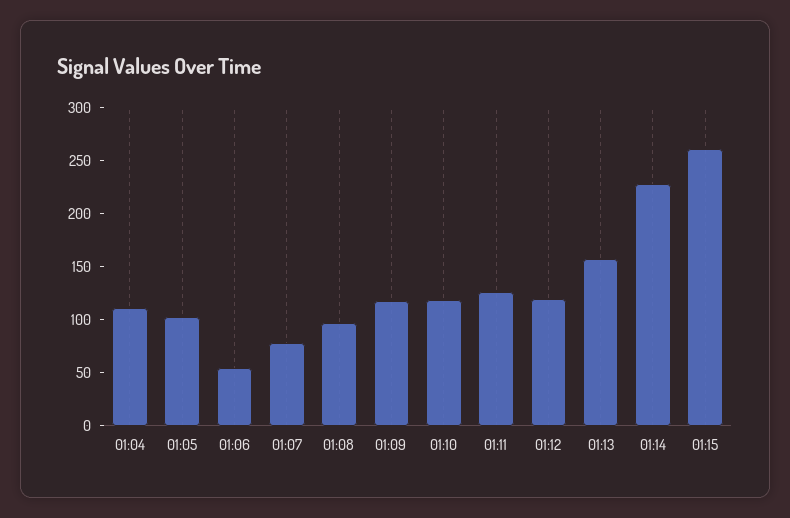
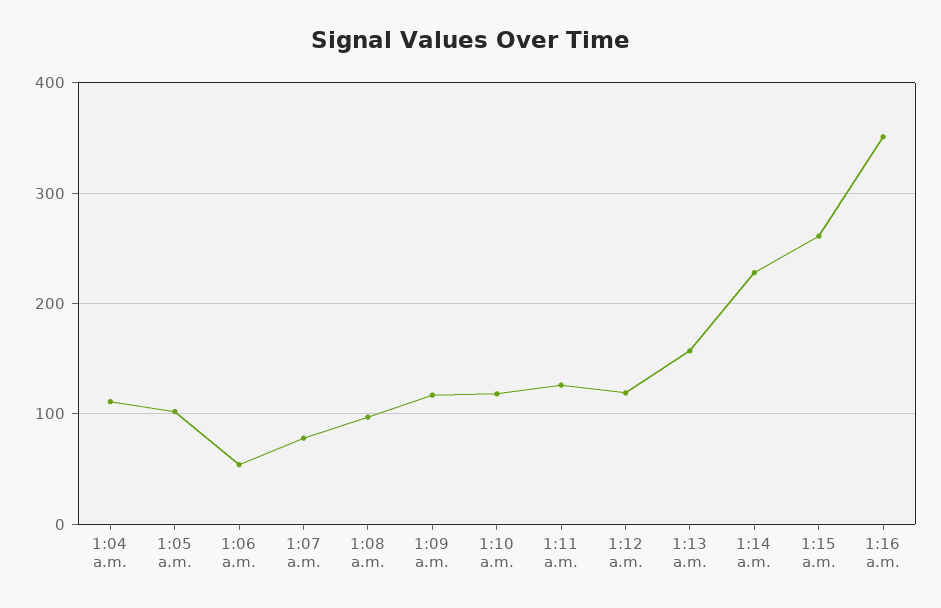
1:16 a.m.: none -> 350

